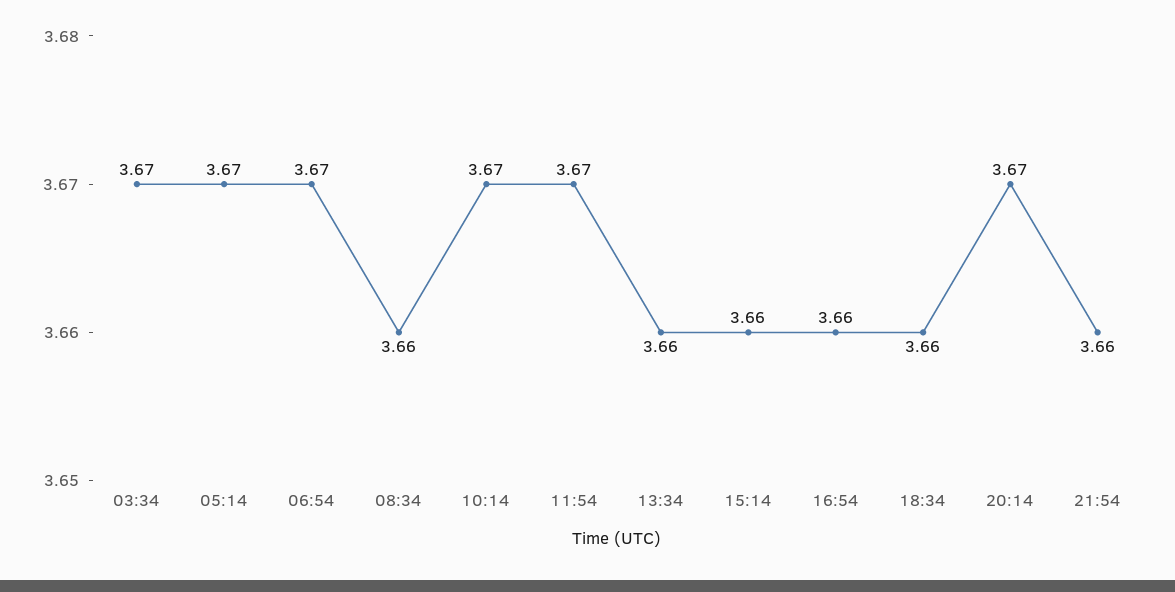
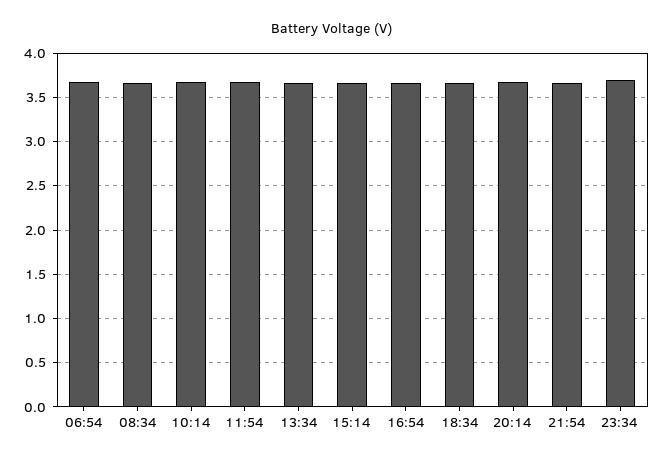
03:34: 3.67 -> none
05:14: 3.67 -> none
23:34: none -> 3.7

